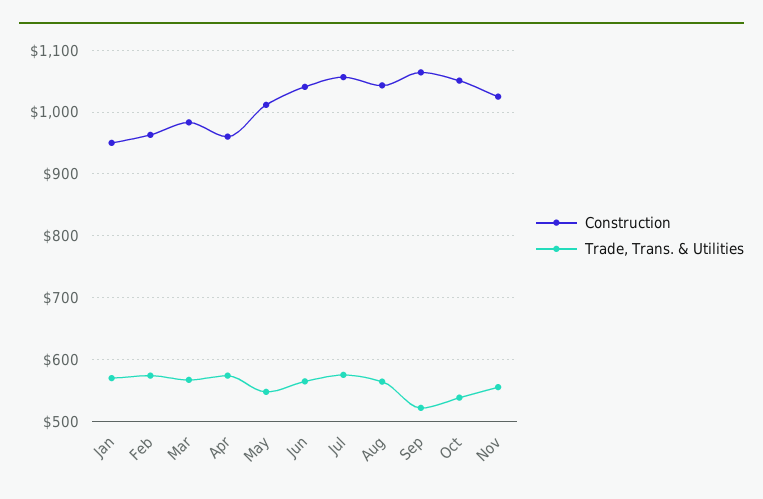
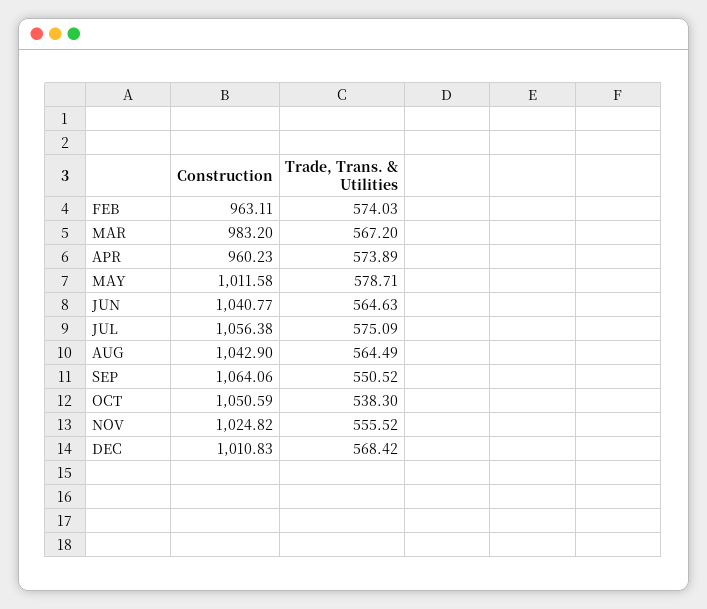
Construction, Jan: 950 -> none
Trade, Trans. & Utilities, Jan: 570 -> none
Trade, Trans. & Utilities, May: 550 -> 578.71
Trade, Trans. & Utilities, Sep: 520 -> 550.52
Construction, DEC: none -> 1010.83
Trade, Trans. & Utilities, DEC: none -> 568.42

